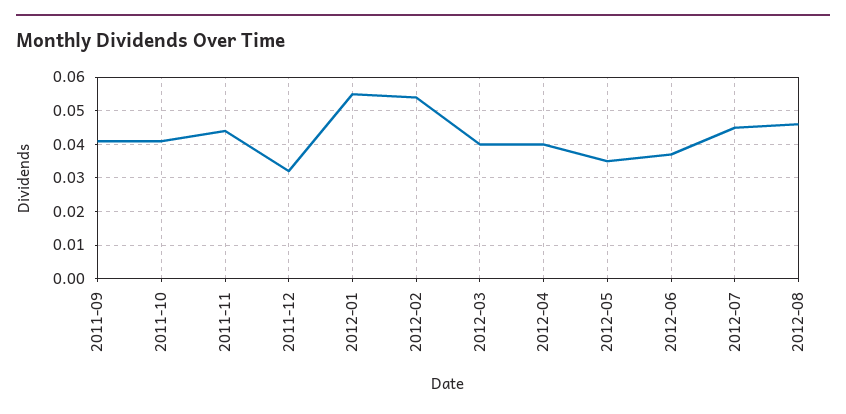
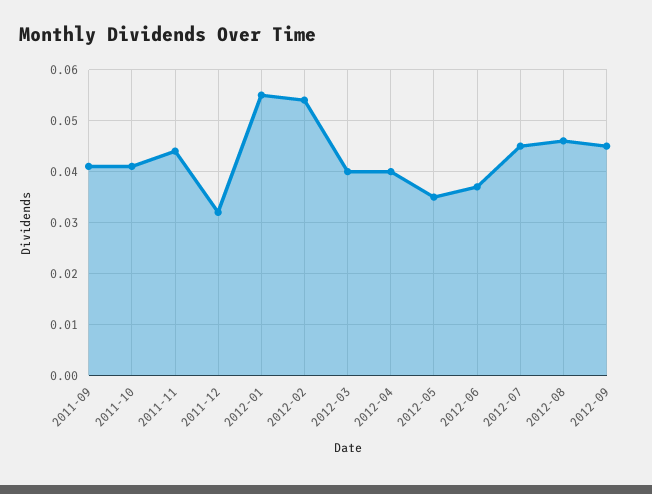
2012-09: none -> 0.045

